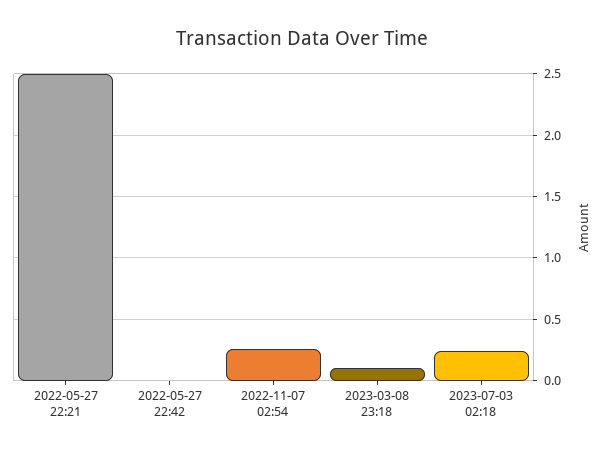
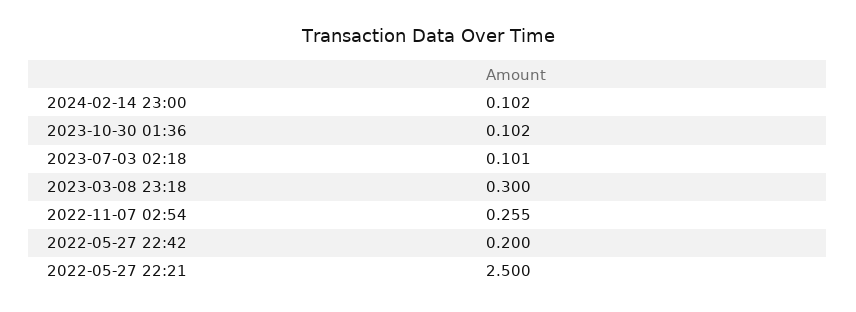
2022-05-27 22:42: 0 -> 0.2
2023-03-08 23:18: 0.1 -> 0.3
2023-07-03 02:18: 0.25 -> 0.101
2024-02-14 23:00: none -> 0.102
2023-10-30 01:36: none -> 0.102

